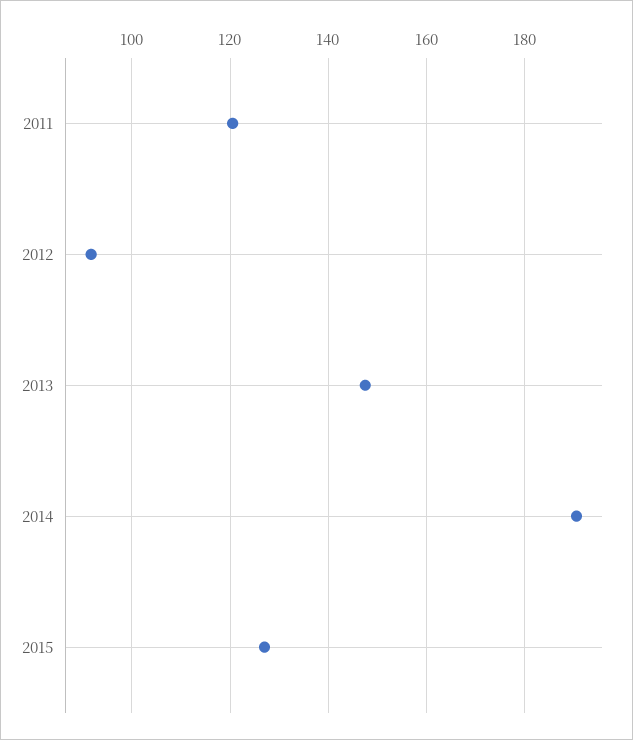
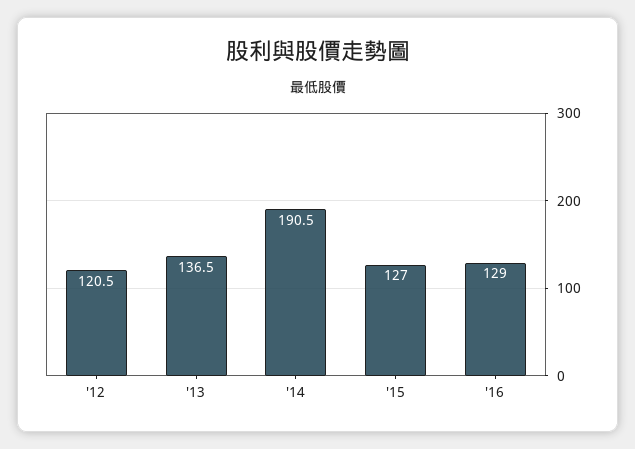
2011: 120 -> none
2012: 92 -> 120.5
2013: 148 -> 136.5
'16: none -> 129

